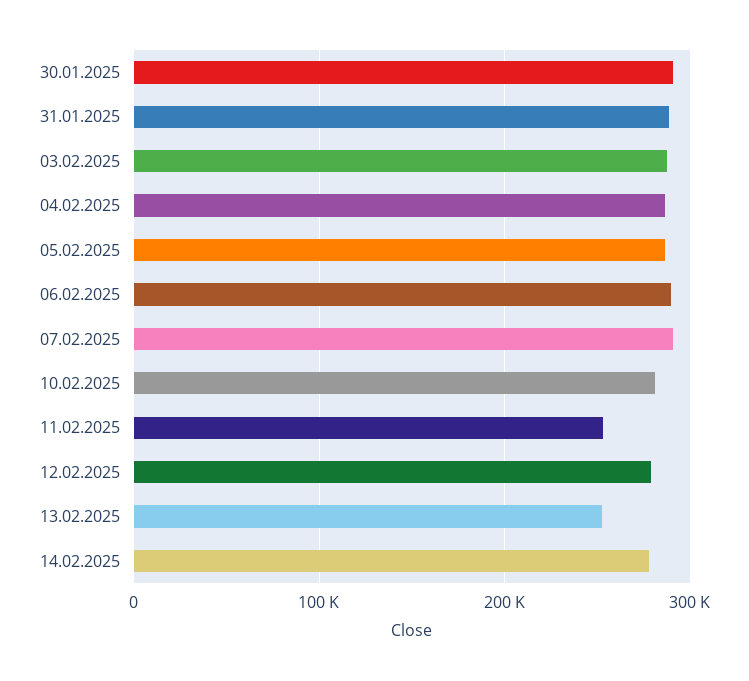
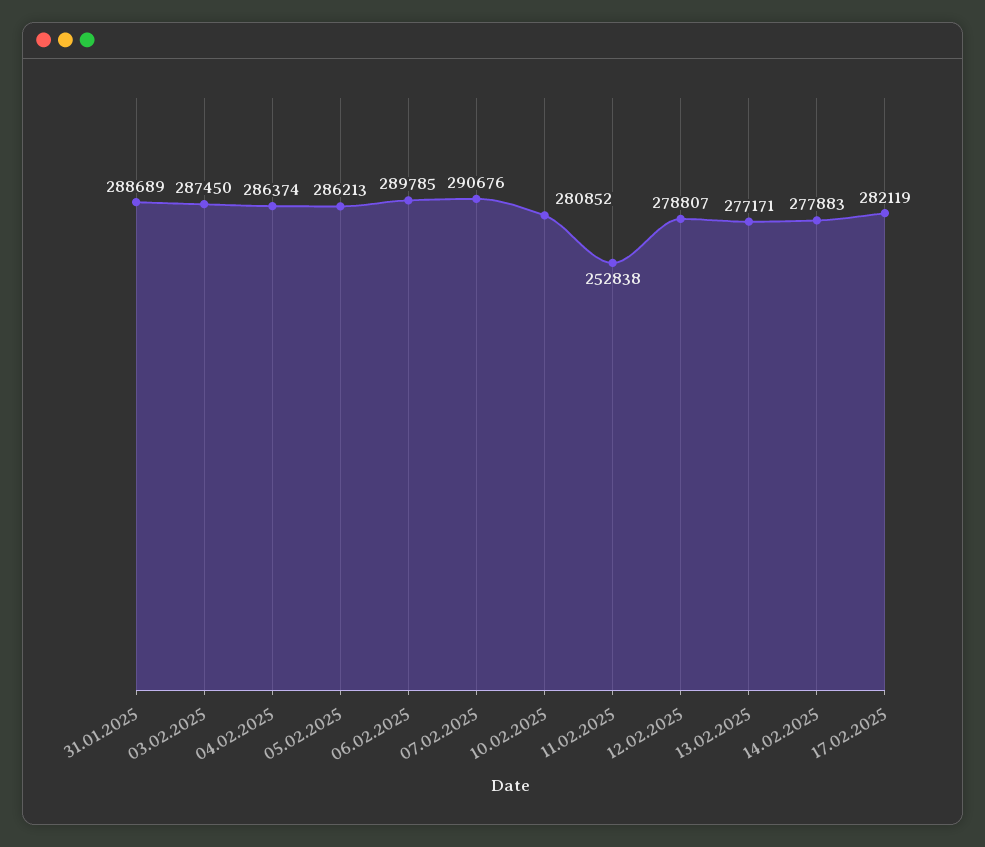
30.01.2025: 290000 -> none
13.02.2025: 250000 -> 277171
17.02.2025: none -> 282119

